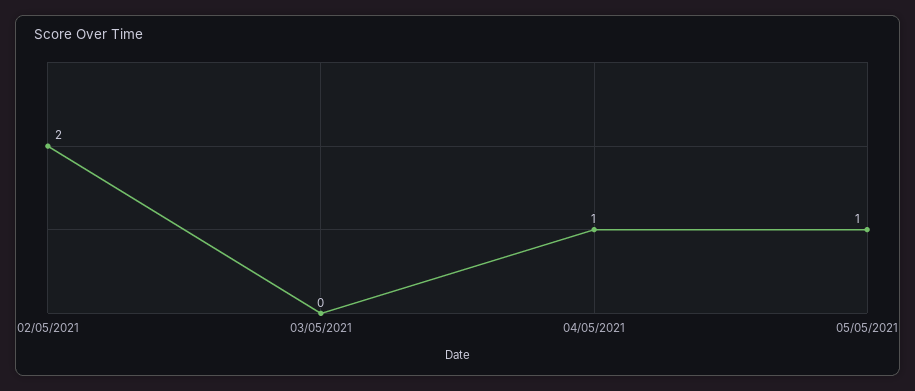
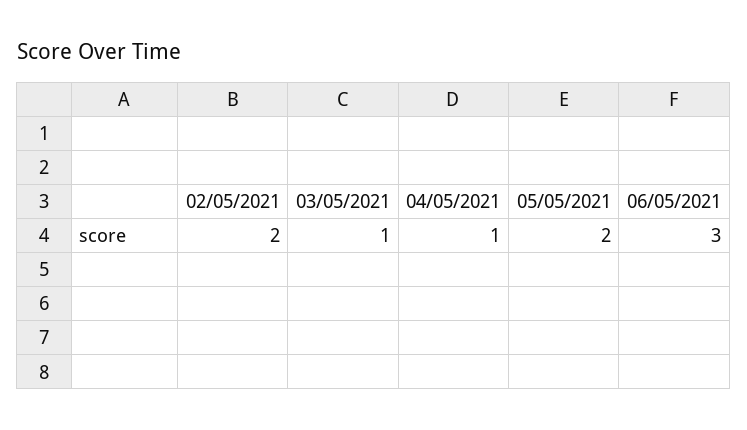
03/05/2021: 0 -> 1
05/05/2021: 1 -> 2
06/05/2021: none -> 3

